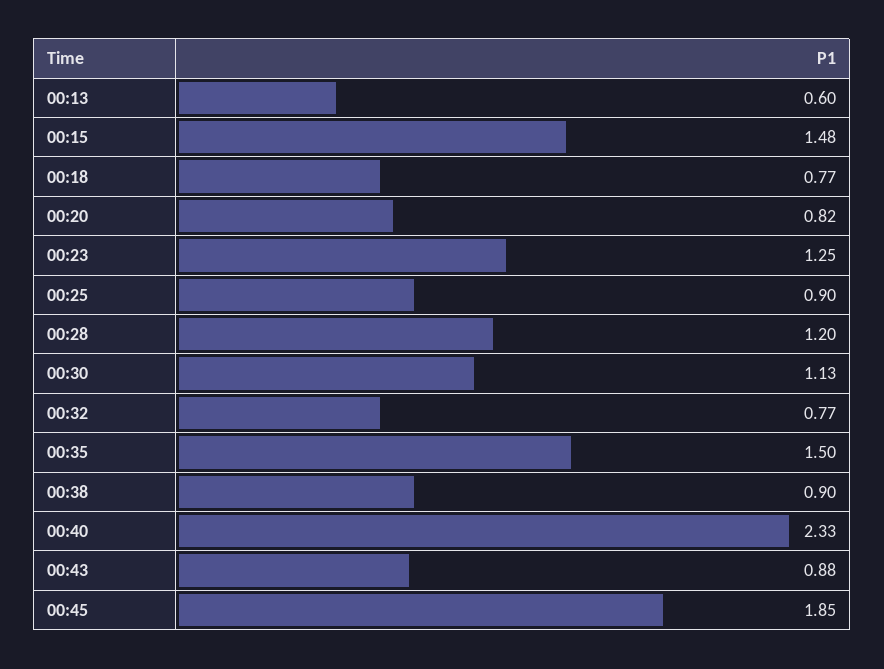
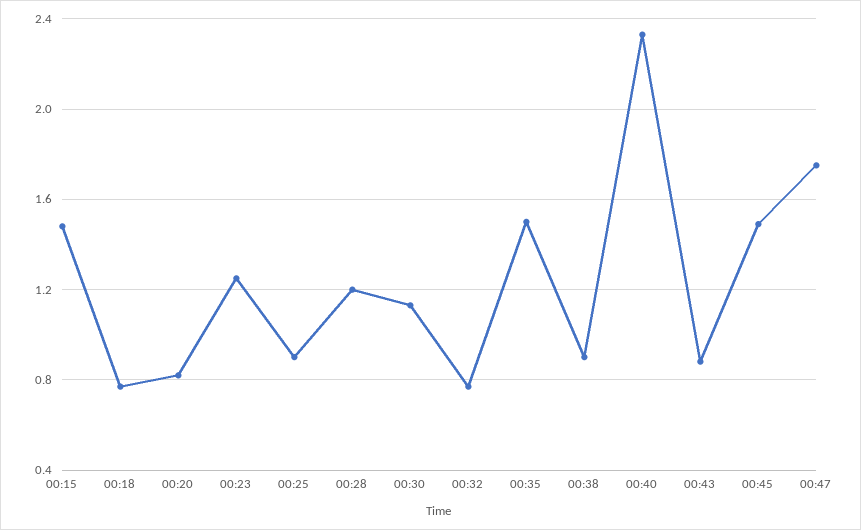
00:13: 0.6 -> none
00:45: 1.85 -> 1.5
00:47: none -> 1.75

